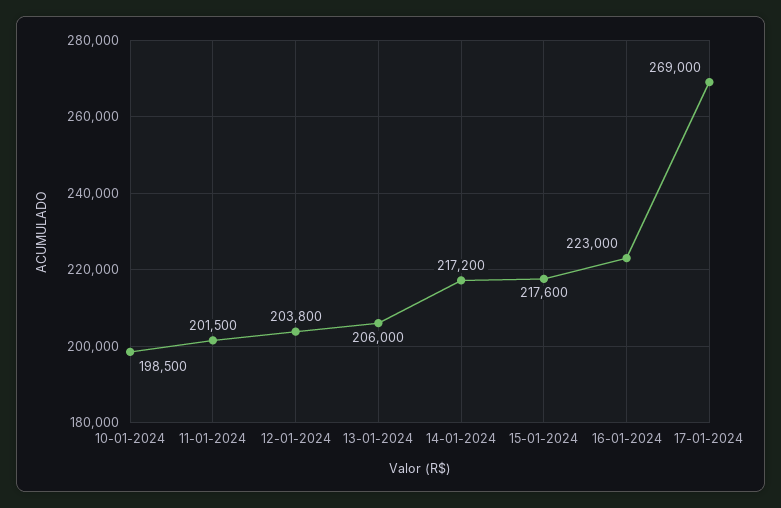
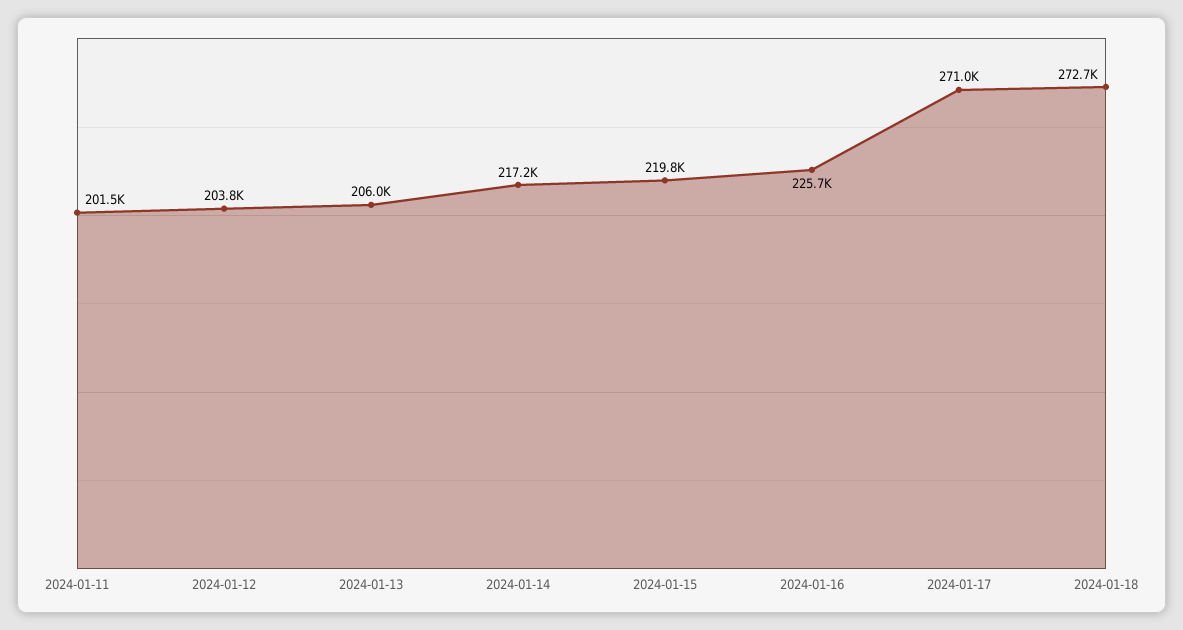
10-01-2024: 198500 -> none
15-01-2024: 217600 -> 219800
16-01-2024: 223000 -> 225700
17-01-2024: 269000 -> 271000
2024-01-18: none -> 272700

